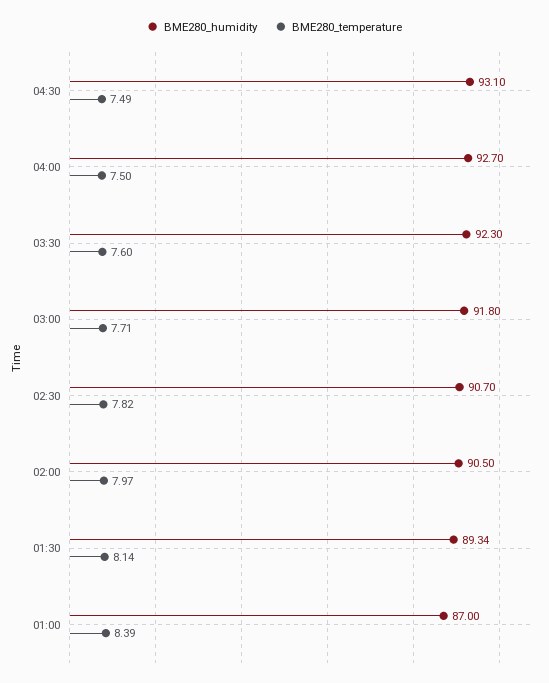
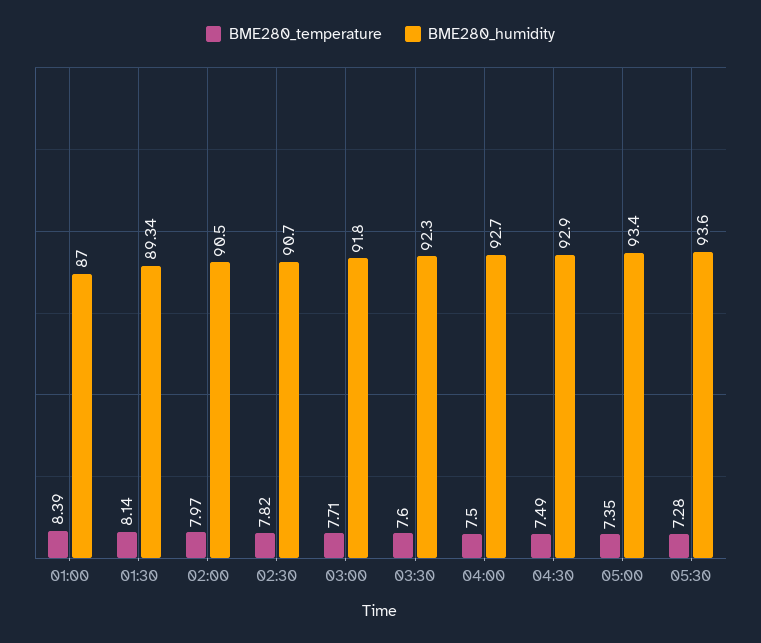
BME280_humidity, 04:30: 93.1 -> 92.9
BME280_temperature, 05:00: none -> 7.35
BME280_humidity, 05:00: none -> 93.4
BME280_temperature, 05:30: none -> 7.28
BME280_humidity, 05:30: none -> 93.6

